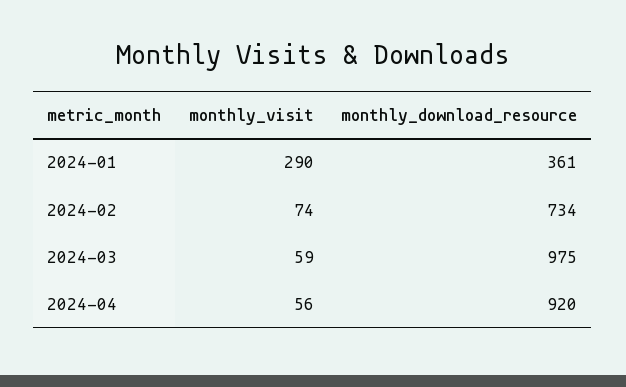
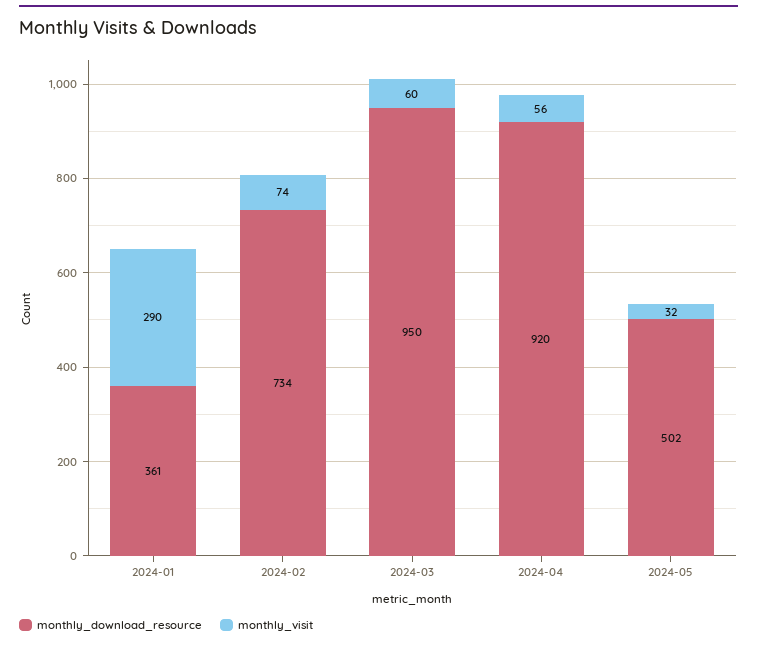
monthly_visit, 2024-03: 59 -> 60
monthly_download_resource, 2024-03: 975 -> 950
monthly_download_resource, 2024-05: none -> 502
monthly_visit, 2024-05: none -> 32

